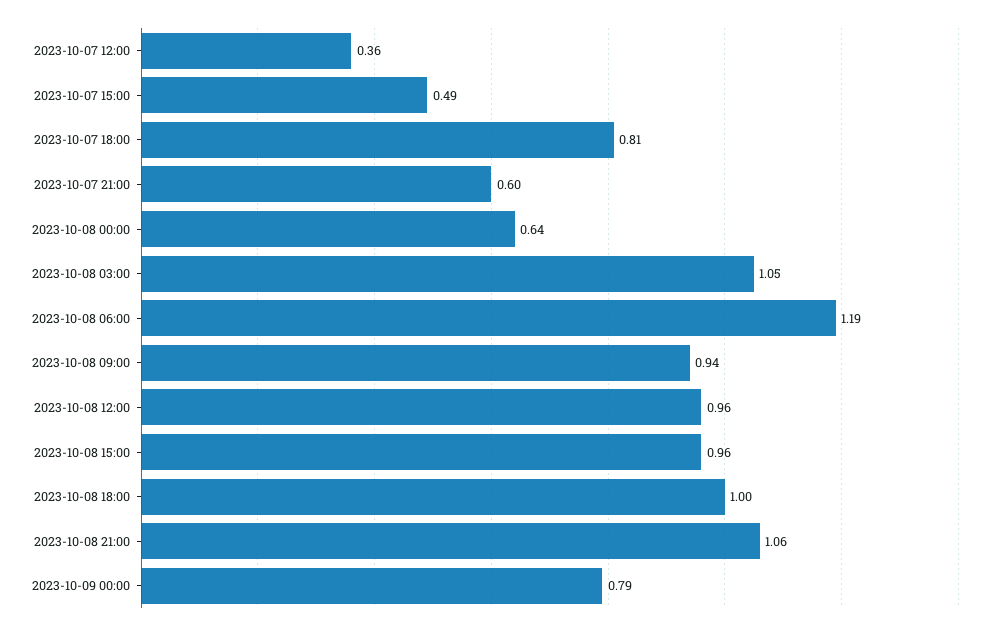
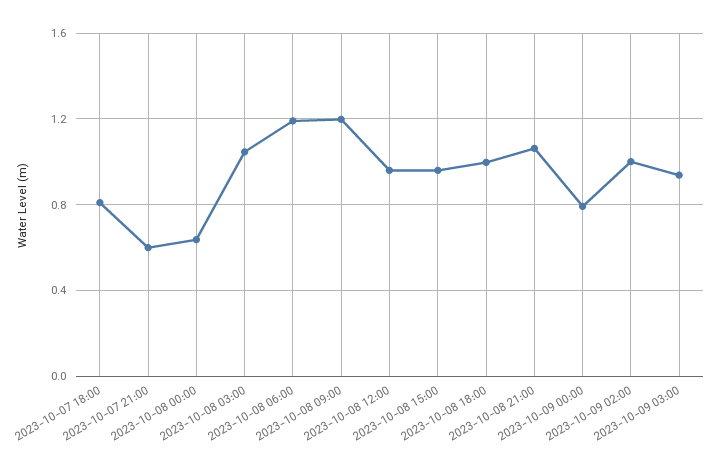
2023-10-07 12:00: 0.36 -> none
2023-10-07 15:00: 0.49 -> none
2023-10-08 09:00: 0.94 -> 1.2
2023-10-09 02:00: none -> 1
2023-10-09 03:00: none -> 0.95

